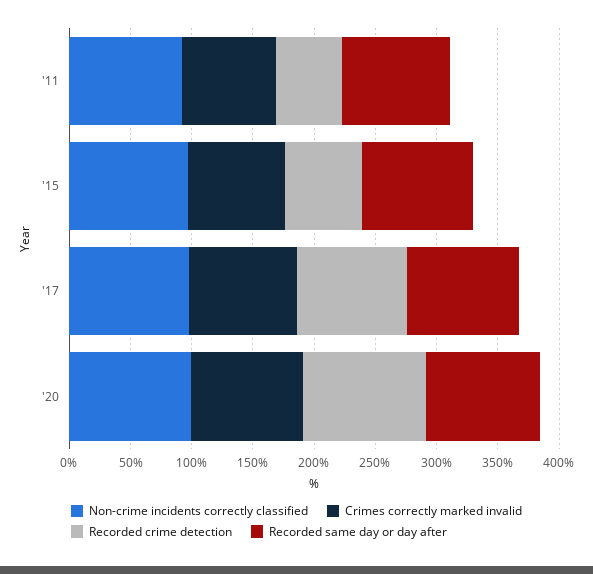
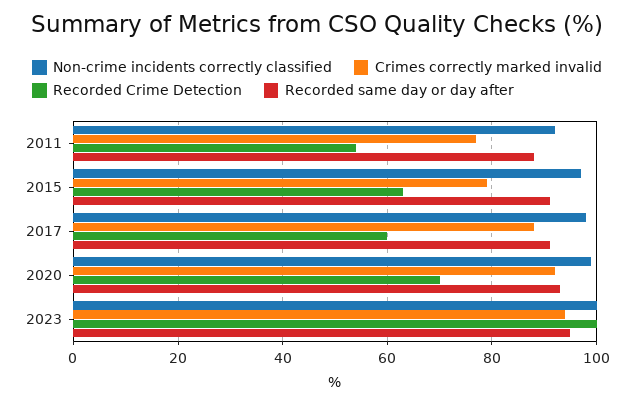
Recorded crime detection, '17: 90 -> 60
Recorded crime detection, '20: 100 -> 70
Non-crime incidents correctly classified, 2023: none -> 100
Crimes correctly marked invalid, 2023: none -> 95
Recorded crime detection, 2023: none -> 100
Recorded same day or day after, 2023: none -> 95

